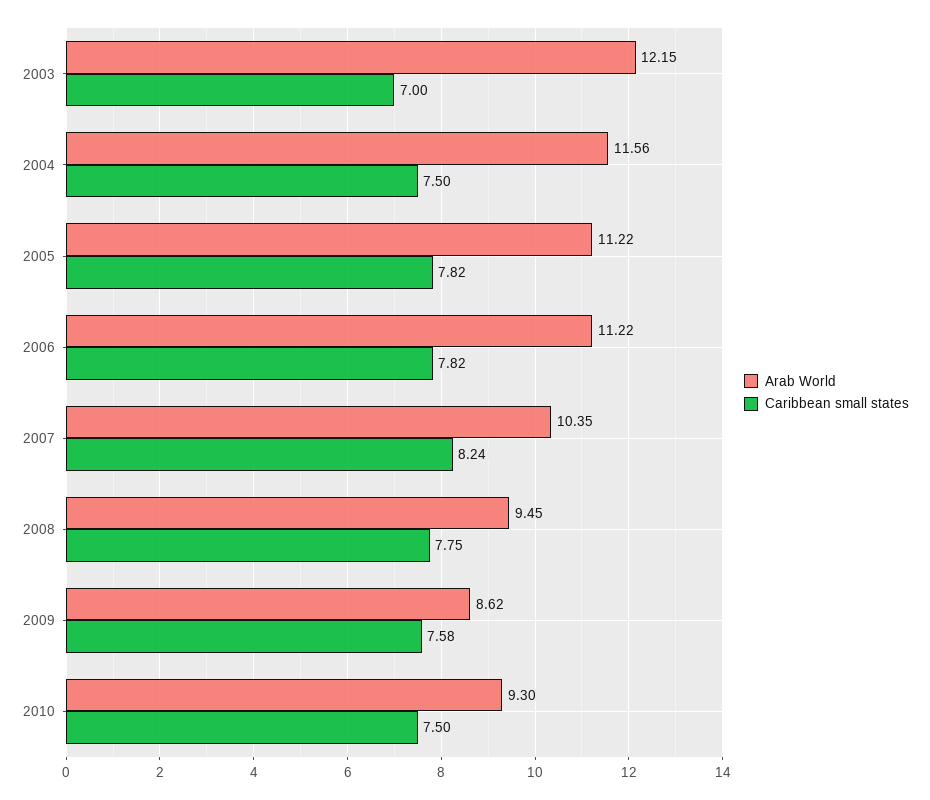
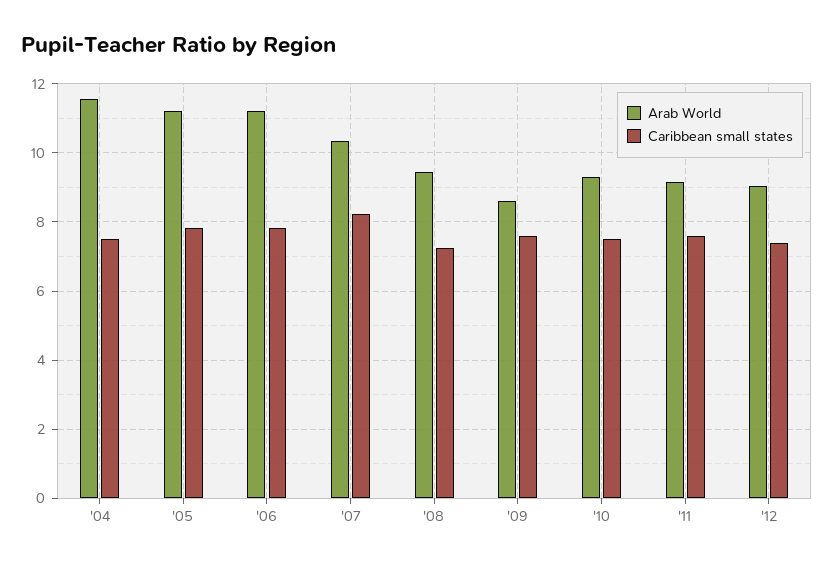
Arab World, 2003: 12.15 -> none
Caribbean small states, 2003: 7 -> none
Caribbean small states, 2008: 7.75 -> 7.2
Arab World, '11: none -> 9.2
Caribbean small states, '11: none -> 7.6
Arab World, '12: none -> 9
Caribbean small states, '12: none -> 7.4

